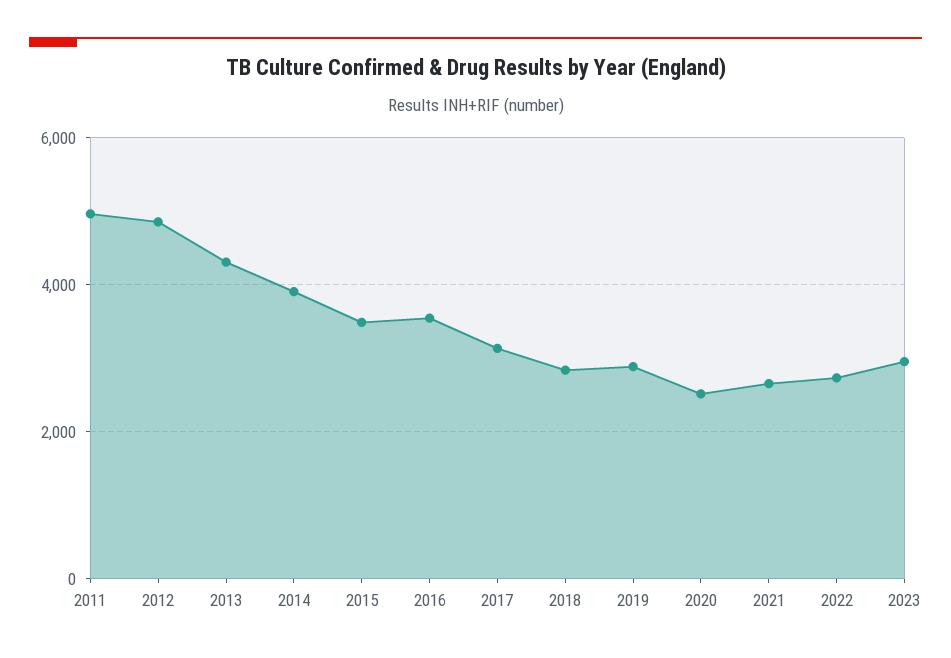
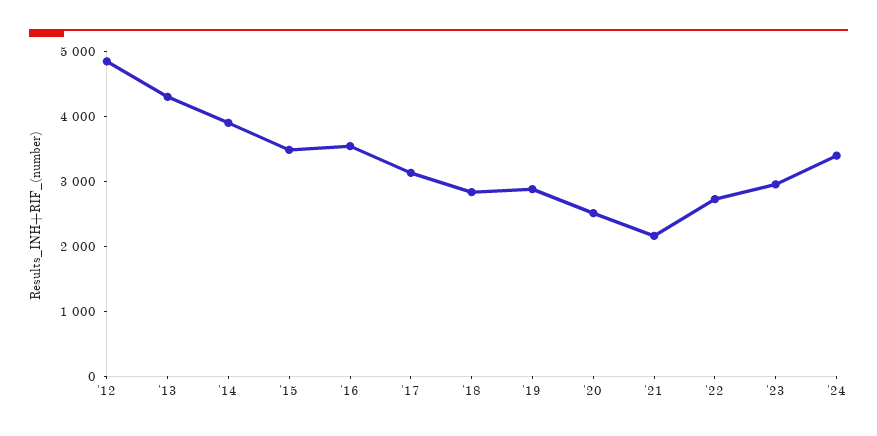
2011: 5000 -> none
2021: 2600 -> 2200
'24: none -> 3400

